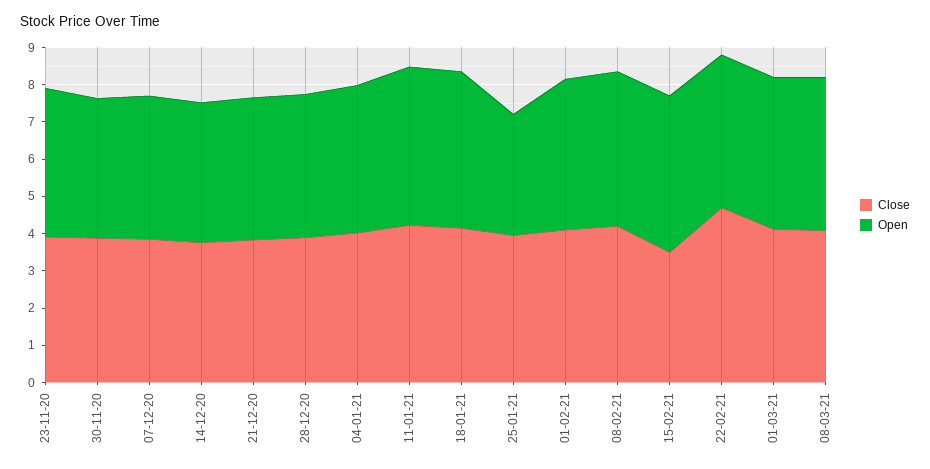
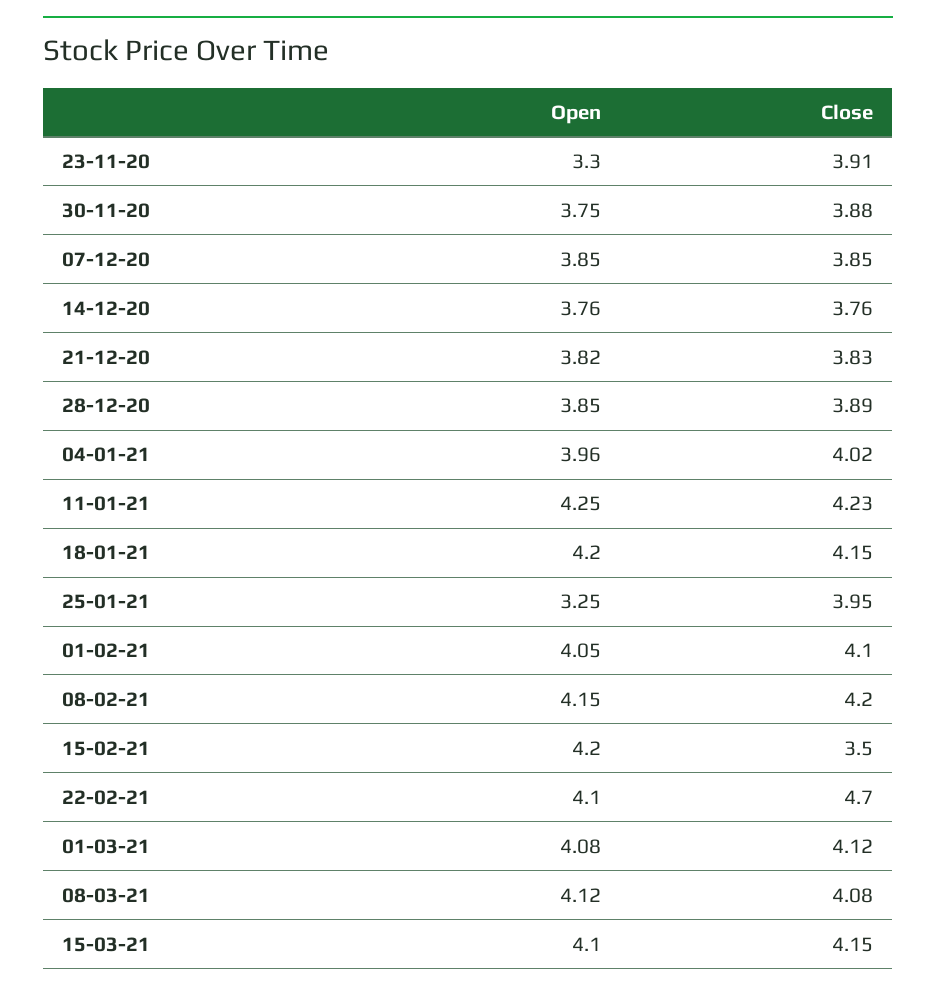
Open, 23-11-20: 4 -> 3.3
Open, 15-03-21: none -> 4.1
Close, 15-03-21: none -> 4.15

